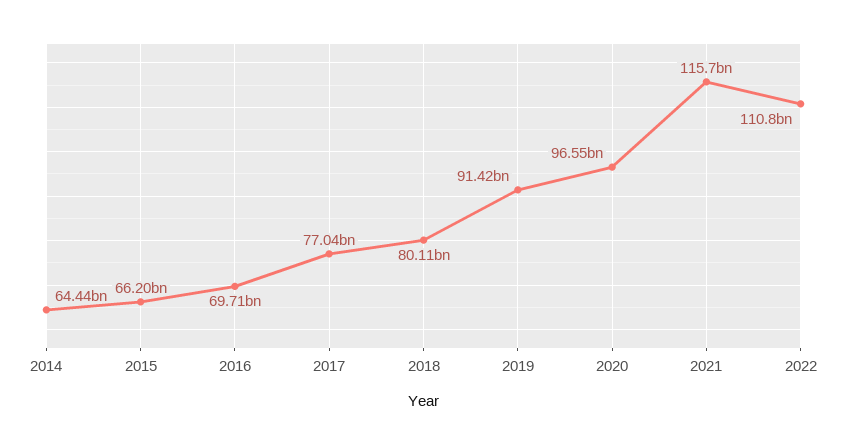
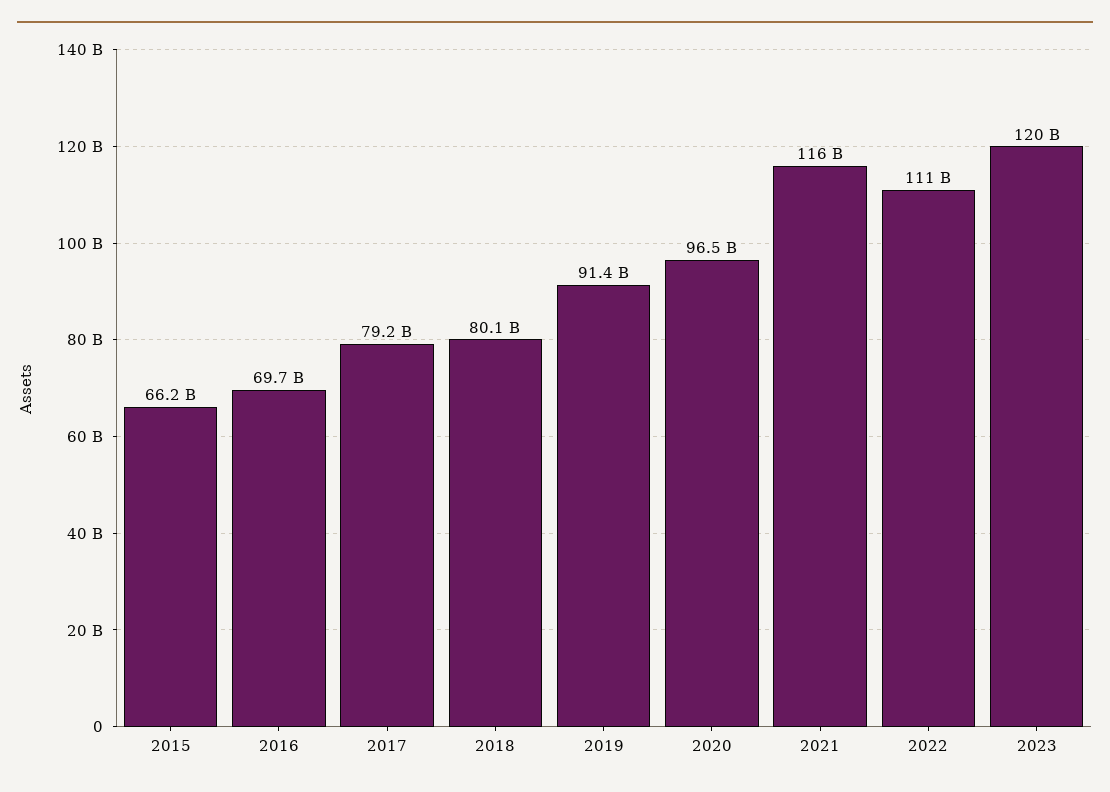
2014: 64440000000 -> none
2017: 77040000000 -> 79200000000
2023: none -> 120000000000

